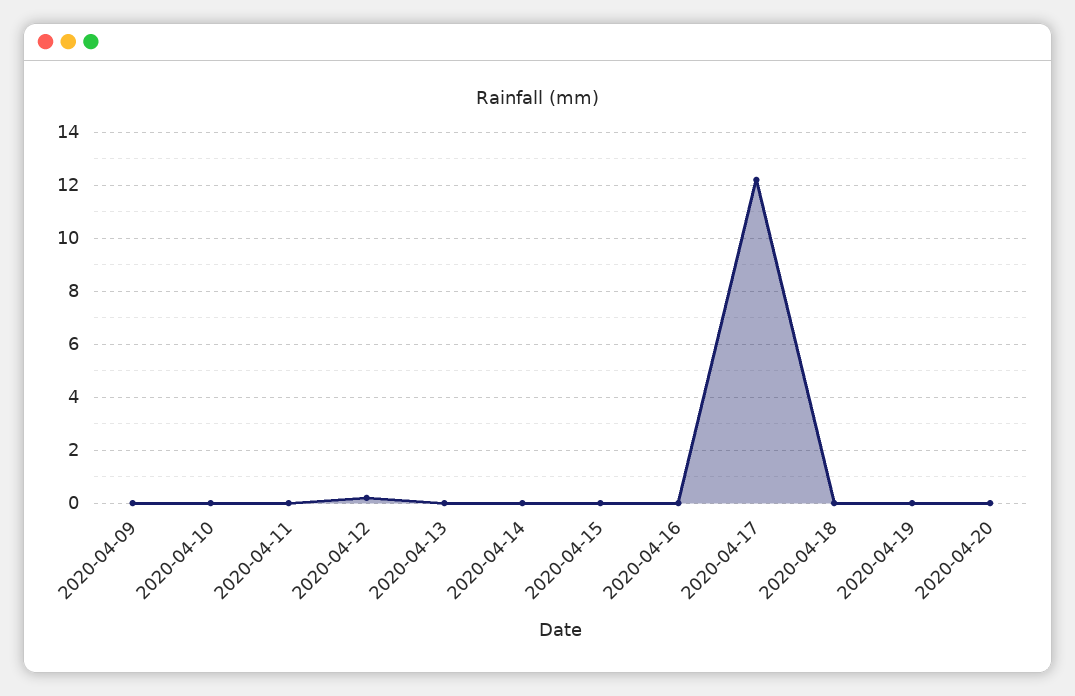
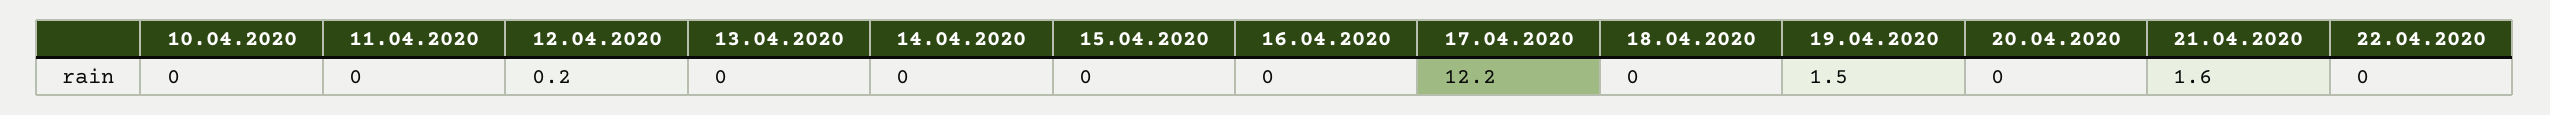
2020-04-09: 0 -> none
2020-04-19: 0 -> 1.5
21.04.2020: none -> 1.6
22.04.2020: none -> 0

